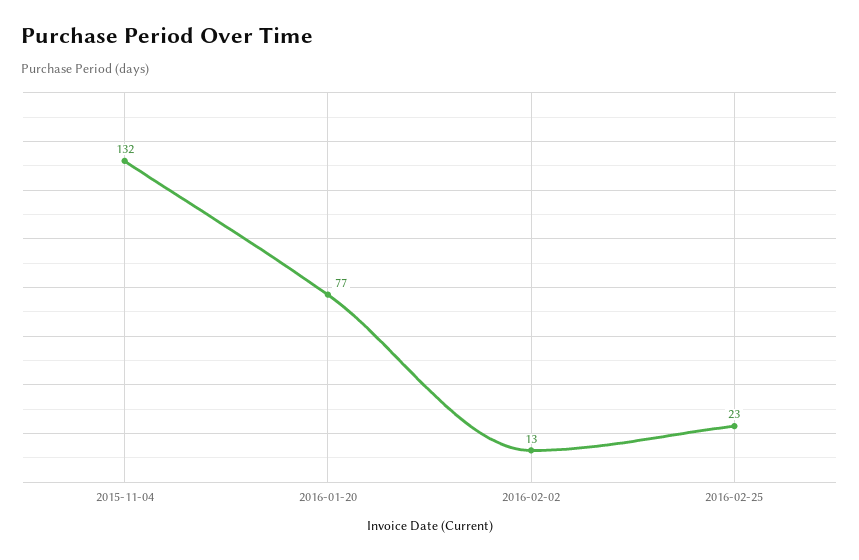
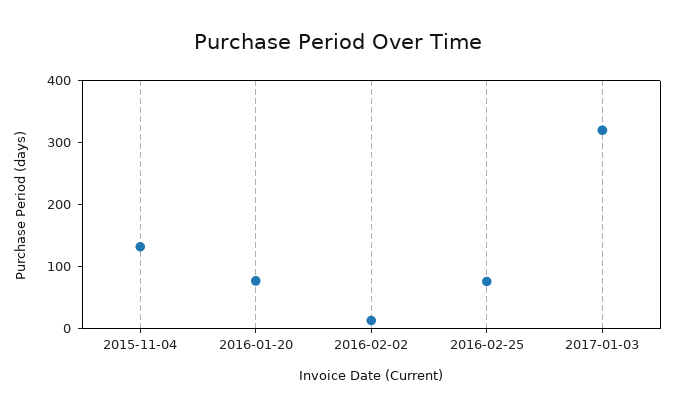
2016-02-25: 23 -> 80
2017-01-03: none -> 320

